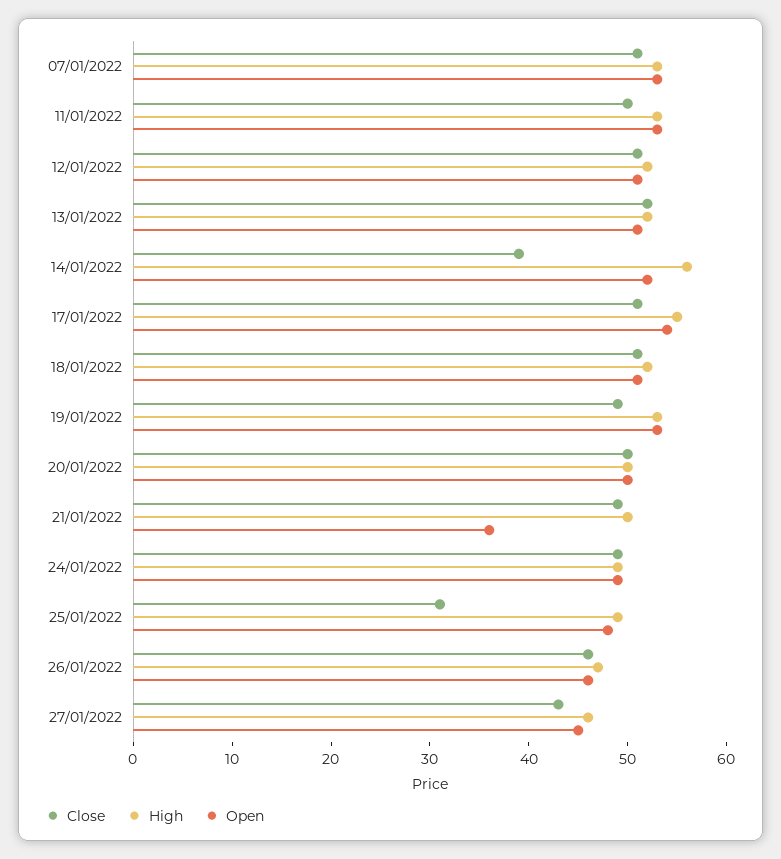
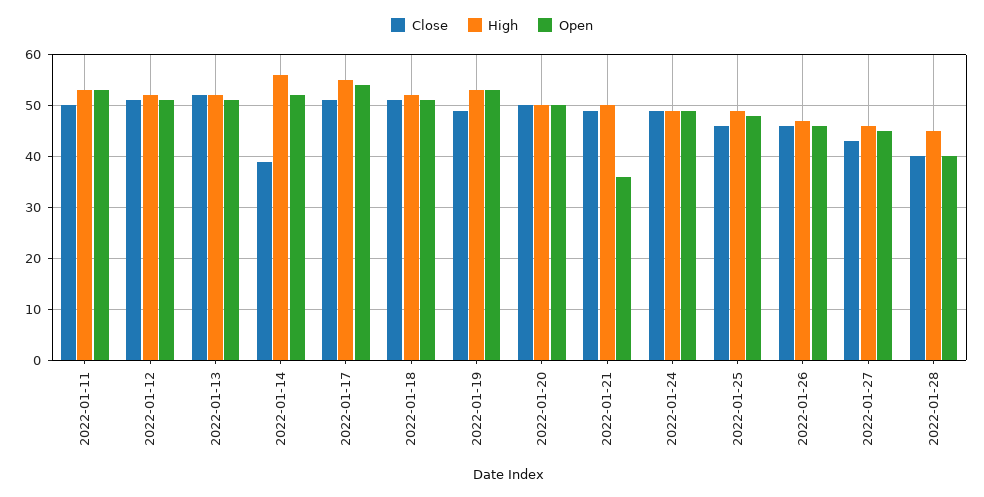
Close, 07/01/2022: 51 -> none
High, 07/01/2022: 53 -> none
Open, 07/01/2022: 53 -> none
Close, 25/01/2022: 31 -> 45
Close, 2022-01-28: none -> 40
High, 2022-01-28: none -> 45
Open, 2022-01-28: none -> 40

